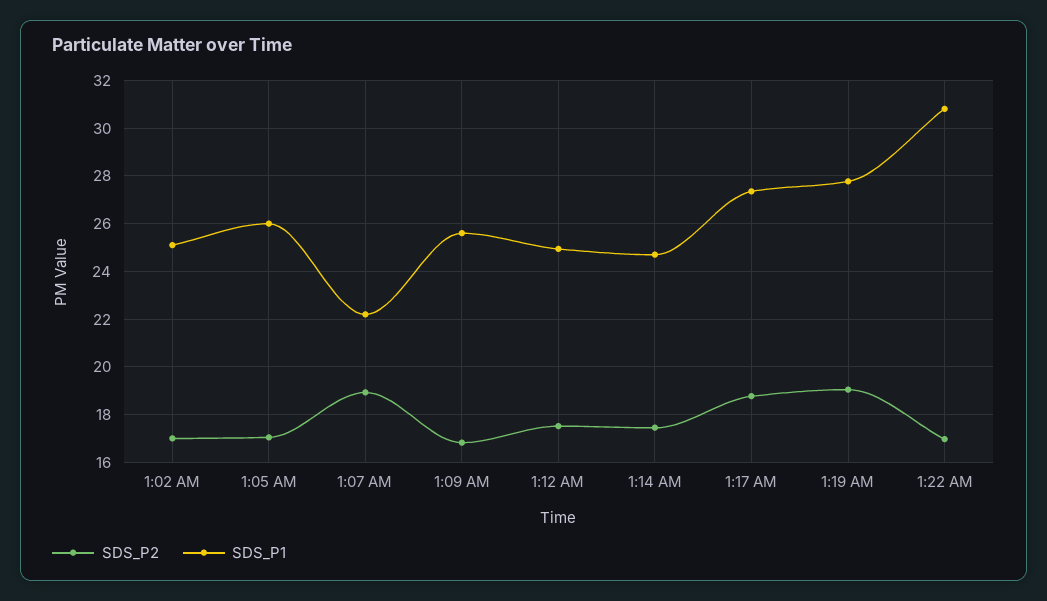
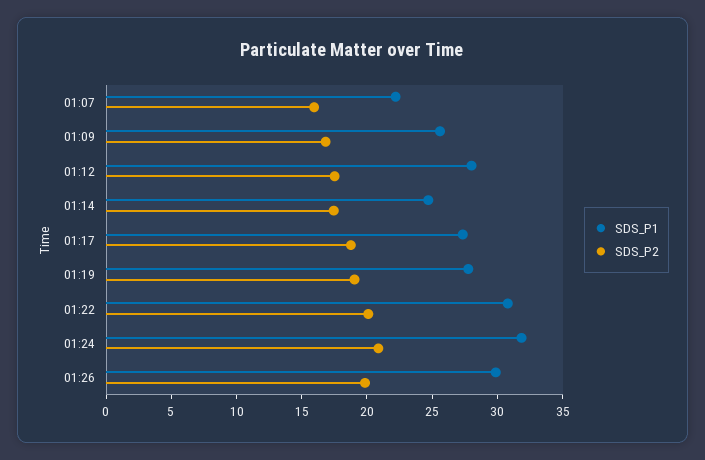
SDS_P2, 1:02 AM: 17 -> none
SDS_P1, 1:02 AM: 25 -> none
SDS_P2, 1:05 AM: 17 -> none
SDS_P1, 1:05 AM: 26 -> none
SDS_P2, 1:07 AM: 19 -> 16
SDS_P1, 1:12 AM: 25 -> 28
SDS_P2, 1:22 AM: 17 -> 20
SDS_P1, 01:24: none -> 32
SDS_P2, 01:24: none -> 21
SDS_P1, 01:26: none -> 30
SDS_P2, 01:26: none -> 20

